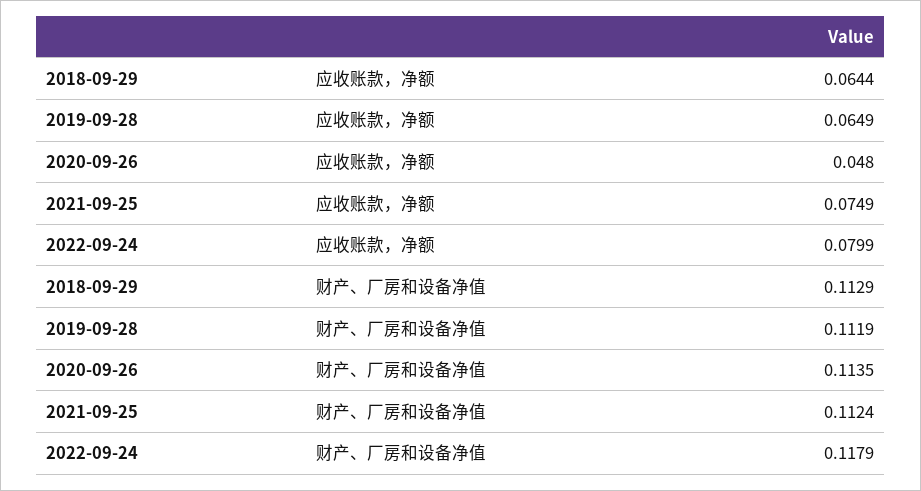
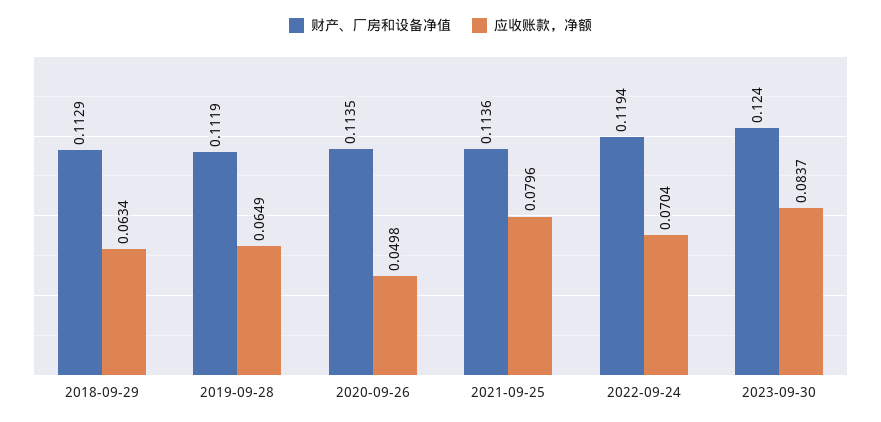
应收账款，净额, 2018-09-29: 0.0644 -> 0.0634
应收账款，净额, 2020-09-26: 0.048 -> 0.0498
应收账款，净额, 2021-09-25: 0.0749 -> 0.0796
应收账款，净额, 2022-09-24: 0.0799 -> 0.0704
财产、厂房和设备净值, 2021-09-25: 0.1124 -> 0.1136
财产、厂房和设备净值, 2022-09-24: 0.1179 -> 0.1194
财产、厂房和设备净值, 2023-09-30: none -> 0.124
应收账款，净额, 2023-09-30: none -> 0.0837

